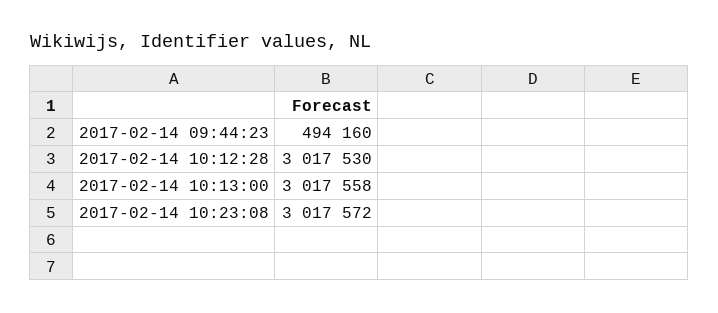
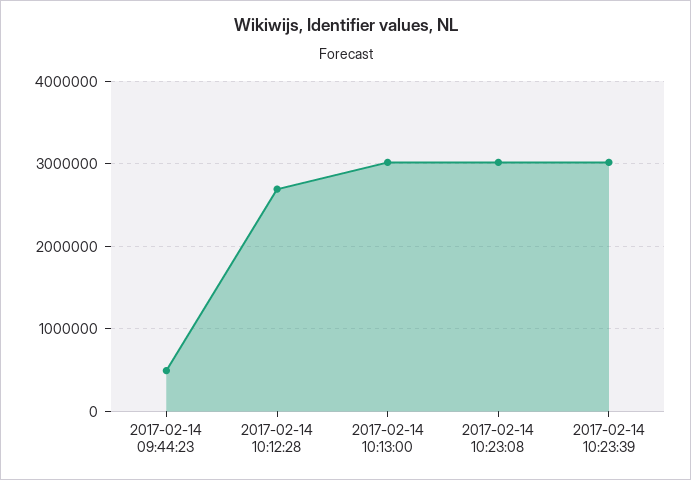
2017-02-14 10:12:28: 3017530 -> 2700000
2017-02-14 10:23:39: none -> 3000000

